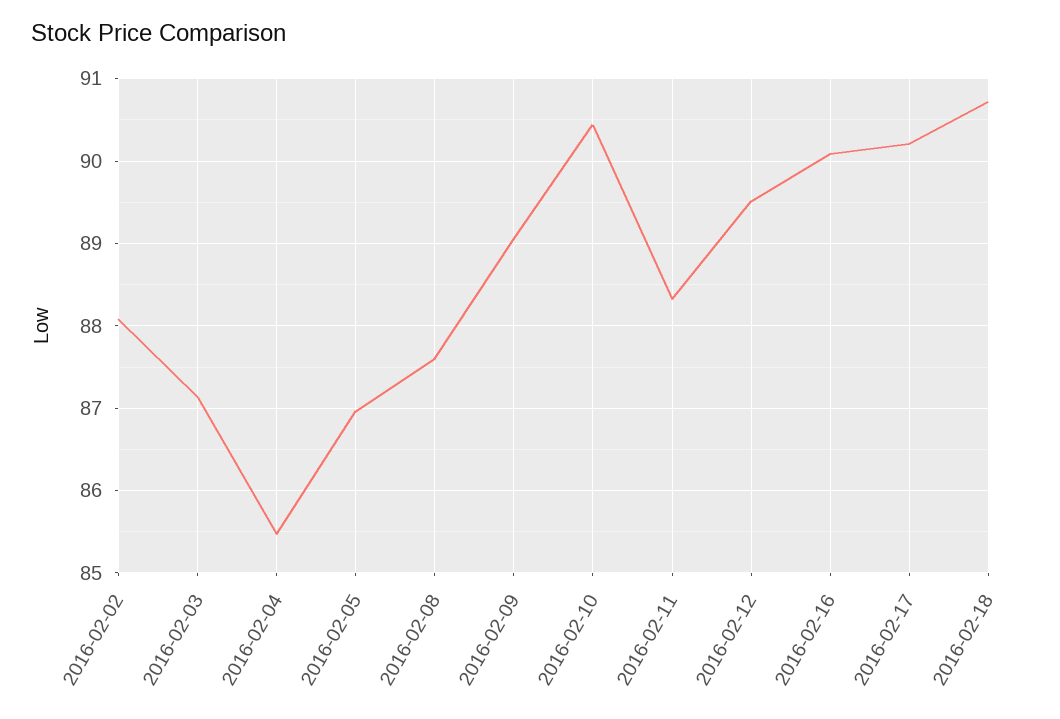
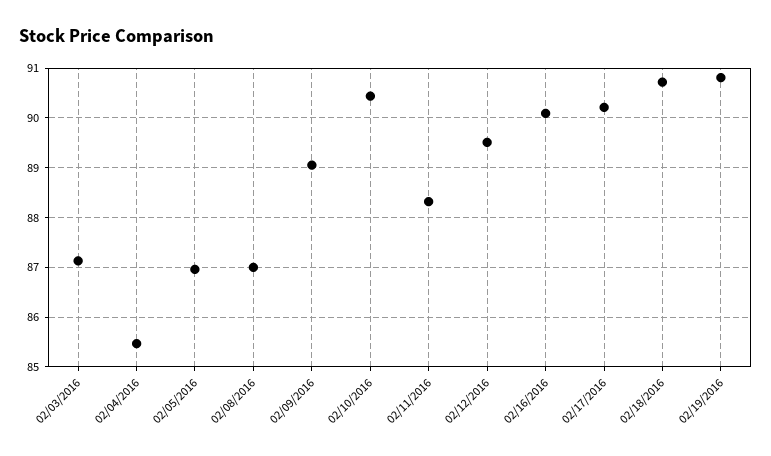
2016-02-02: 88.1 -> none
2016-02-08: 87.6 -> 87
02/19/2016: none -> 90.8

